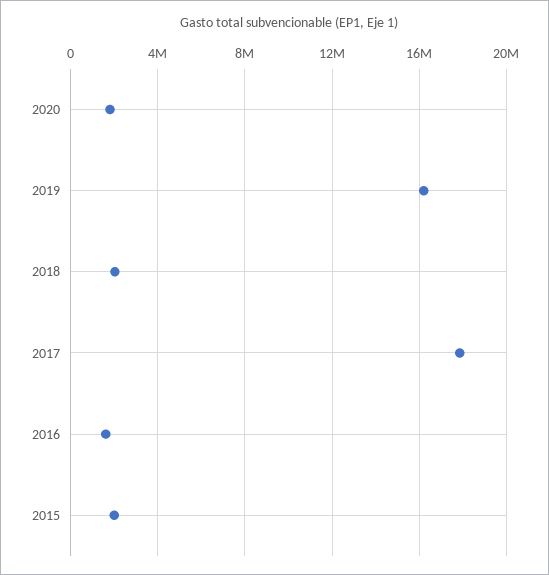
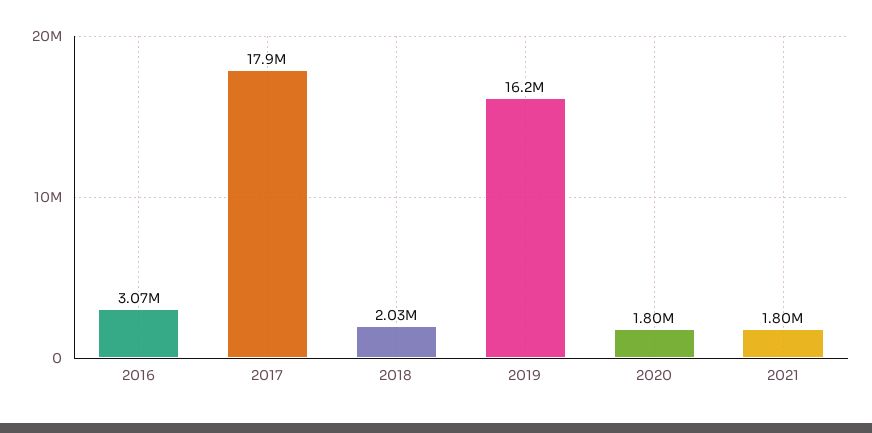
2016: 1500000 -> 3070000
2015: 2000000 -> none
2021: none -> 1800000

